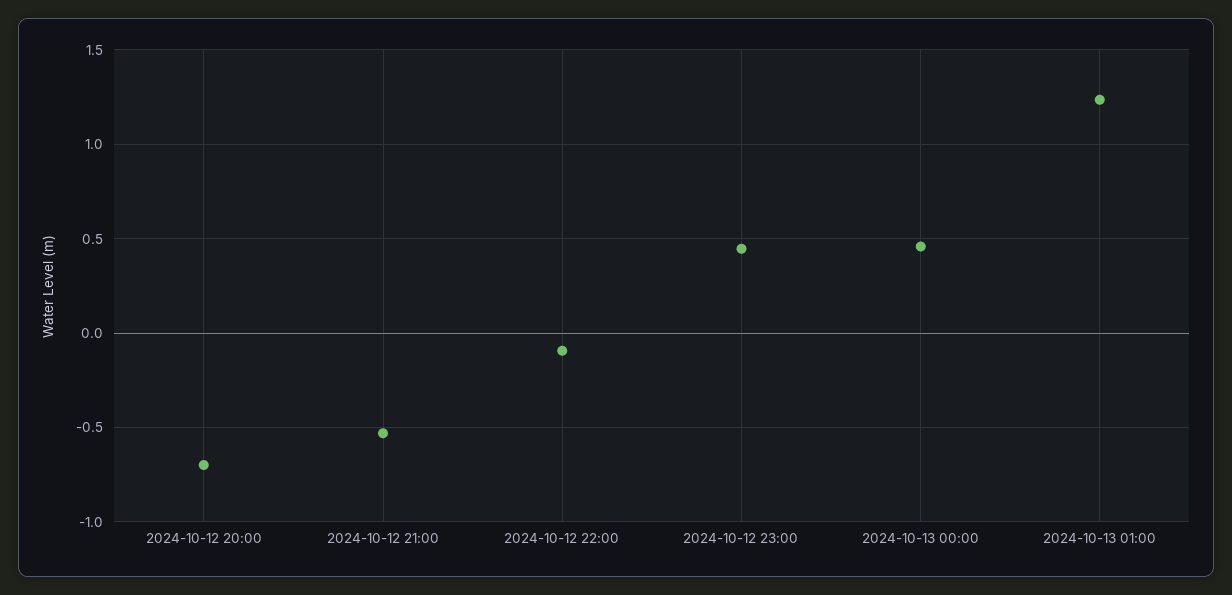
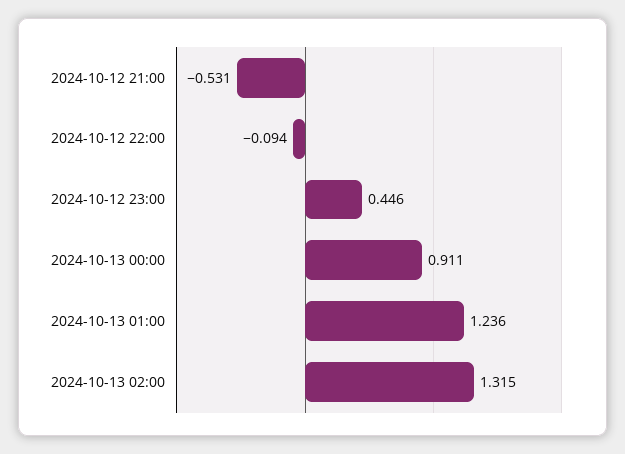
2024-10-12 20:00: -0.7 -> none
2024-10-13 00:00: 0.45 -> 0.911
2024-10-13 02:00: none -> 1.315

